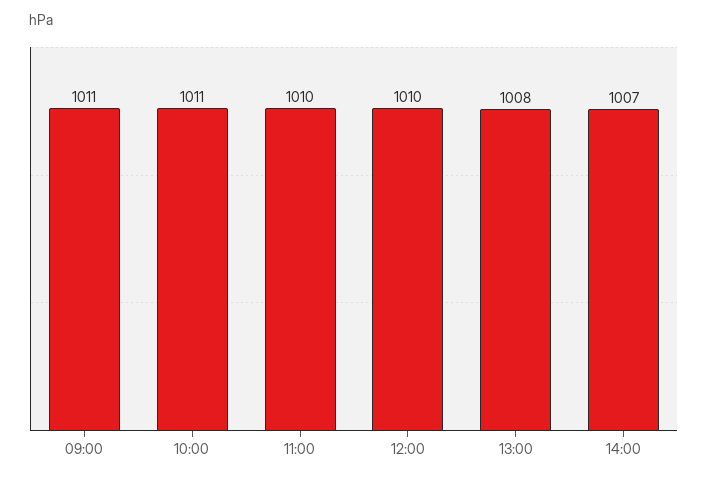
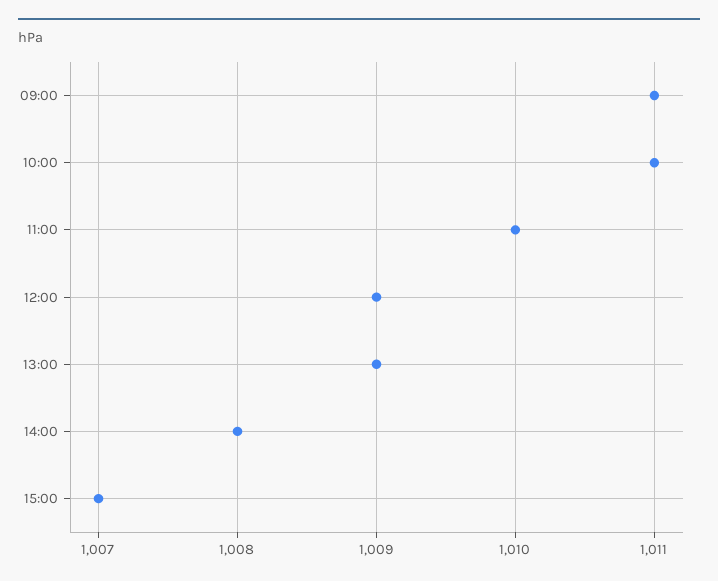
12:00: 1010 -> 1009
13:00: 1008 -> 1009
14:00: 1007 -> 1008
15:00: none -> 1007

